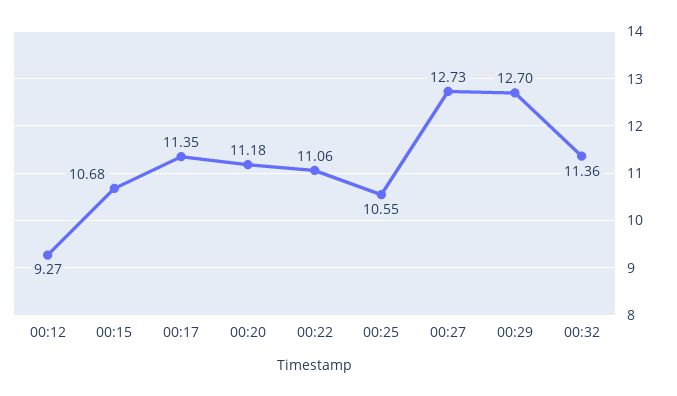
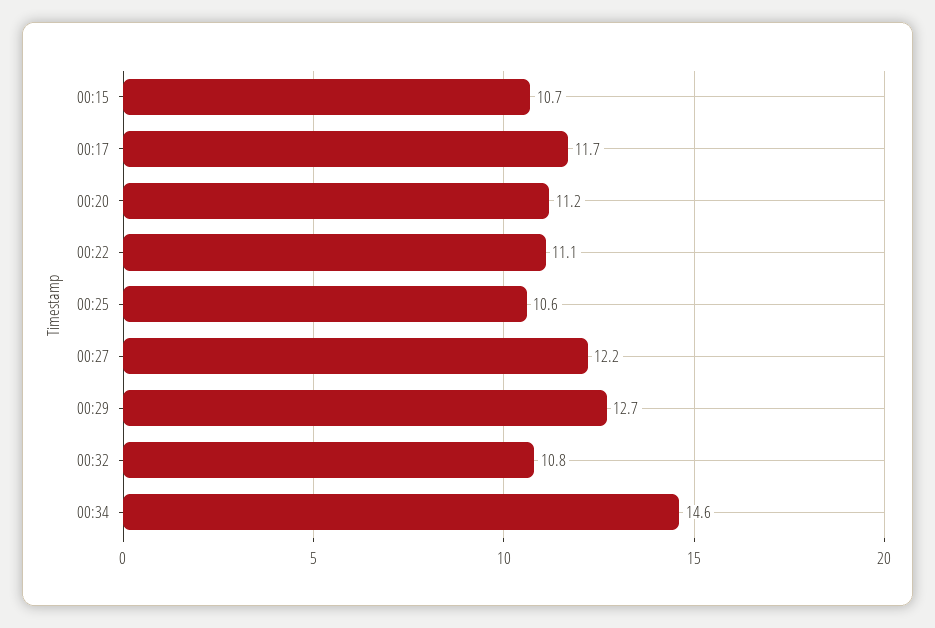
00:12: 9.27 -> none
00:17: 11.35 -> 11.7
00:27: 12.73 -> 12.2
00:32: 11.36 -> 10.8
00:34: none -> 14.6

